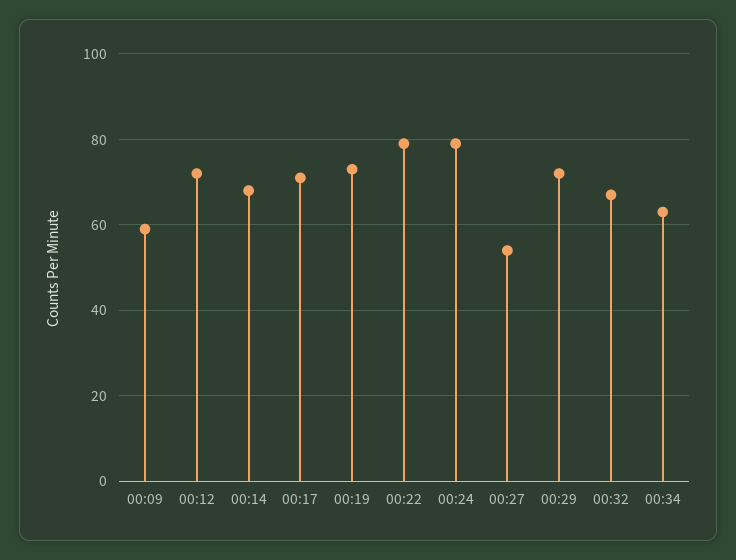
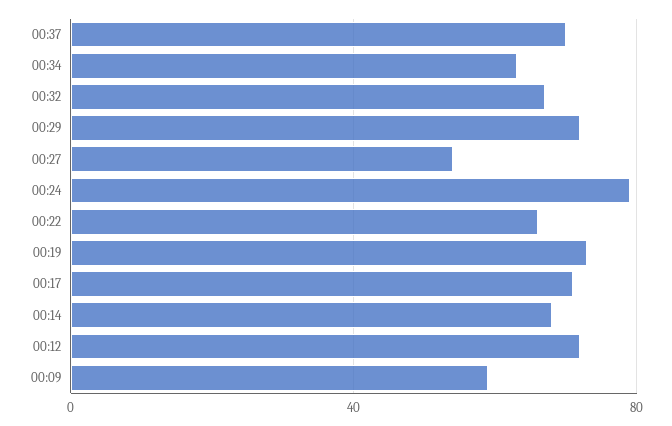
00:22: 80 -> 65
00:37: none -> 70

